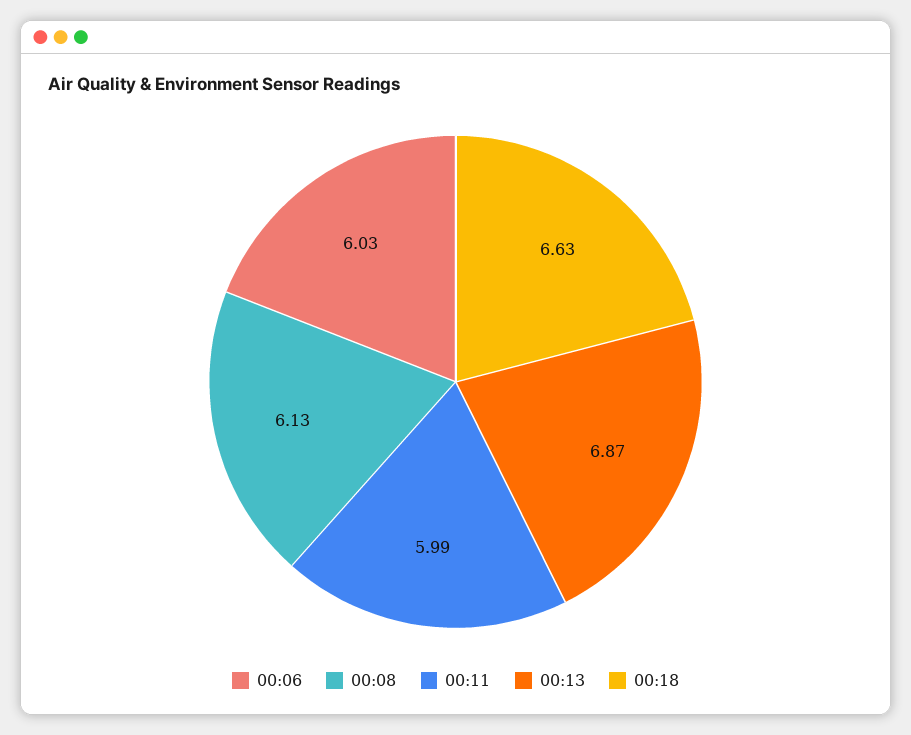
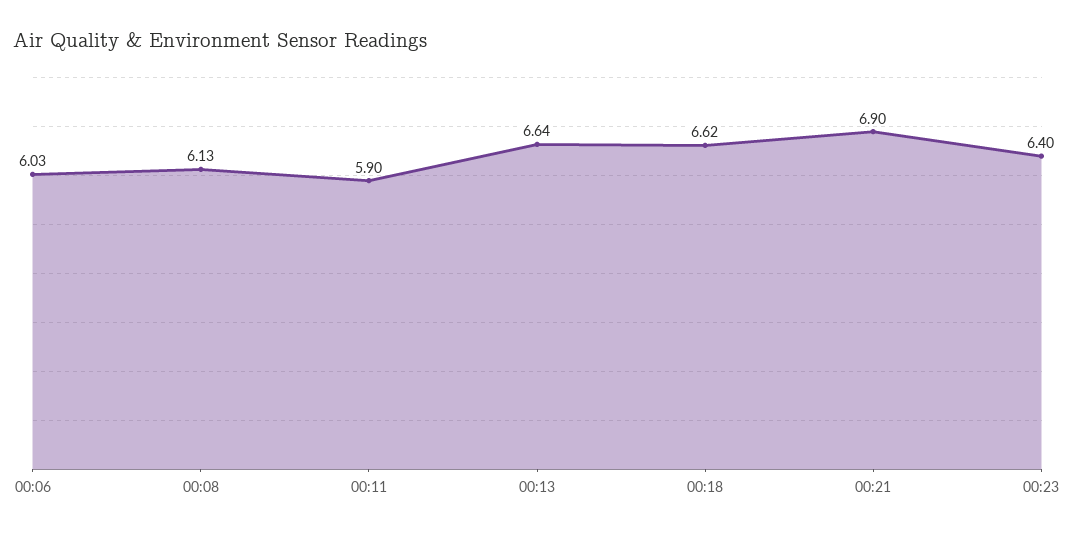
00:11: 5.99 -> 5.9
00:13: 6.87 -> 6.64
00:18: 6.63 -> 6.62
00:21: none -> 6.9
00:23: none -> 6.4

